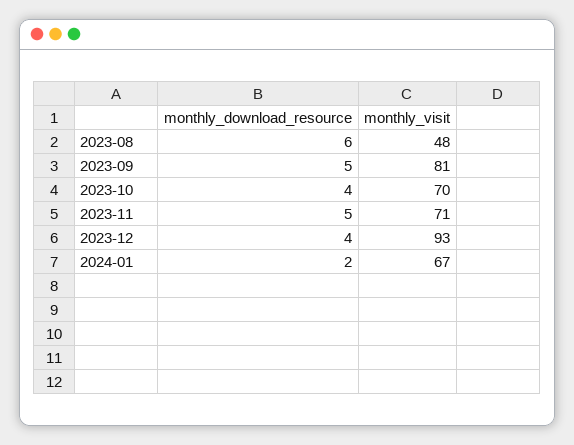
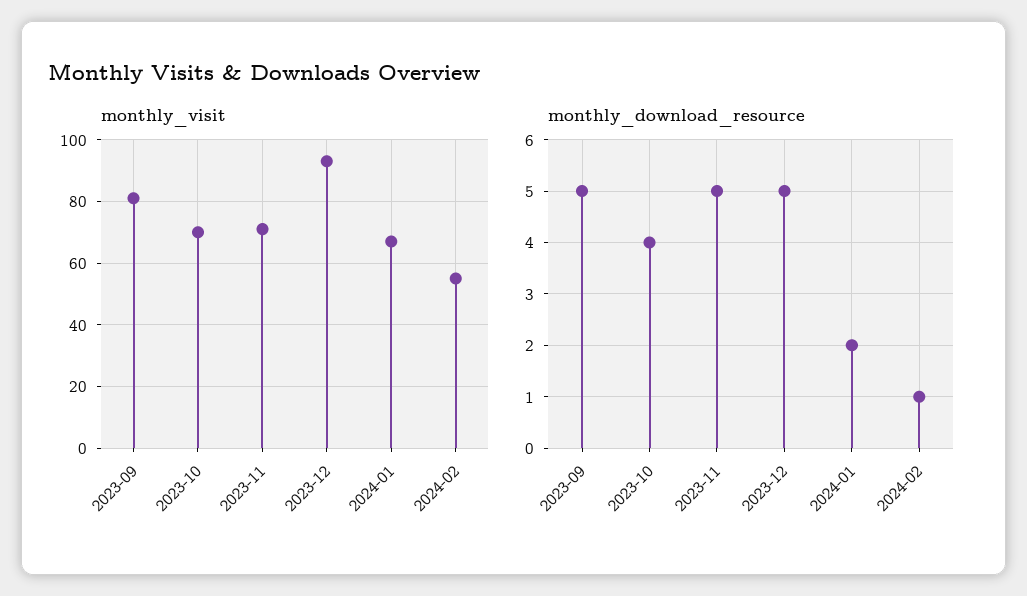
monthly_download_resource, 2023-08: 6 -> none
monthly_visit, 2023-08: 48 -> none
monthly_download_resource, 2023-12: 4 -> 5
monthly_visit, 2024-02: none -> 55
monthly_download_resource, 2024-02: none -> 1

